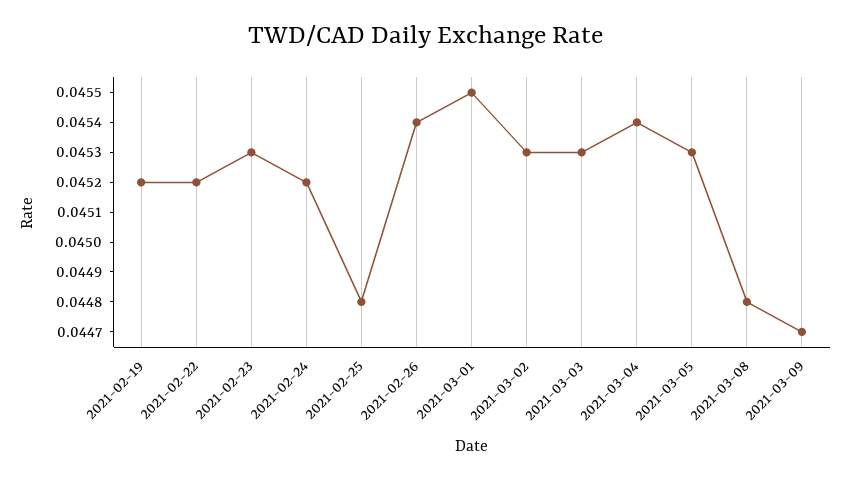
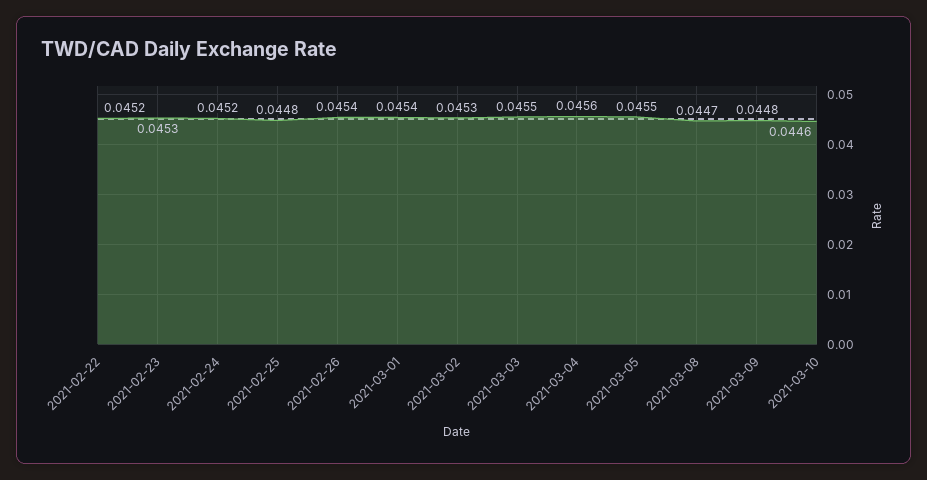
2021-02-19: 0.0452 -> none
2021-03-01: 0.0455 -> 0.0454
2021-03-03: 0.0453 -> 0.0455
2021-03-04: 0.0454 -> 0.0456
2021-03-05: 0.0453 -> 0.0455
2021-03-08: 0.0448 -> 0.0447
2021-03-09: 0.0447 -> 0.0448
2021-03-10: none -> 0.0446

